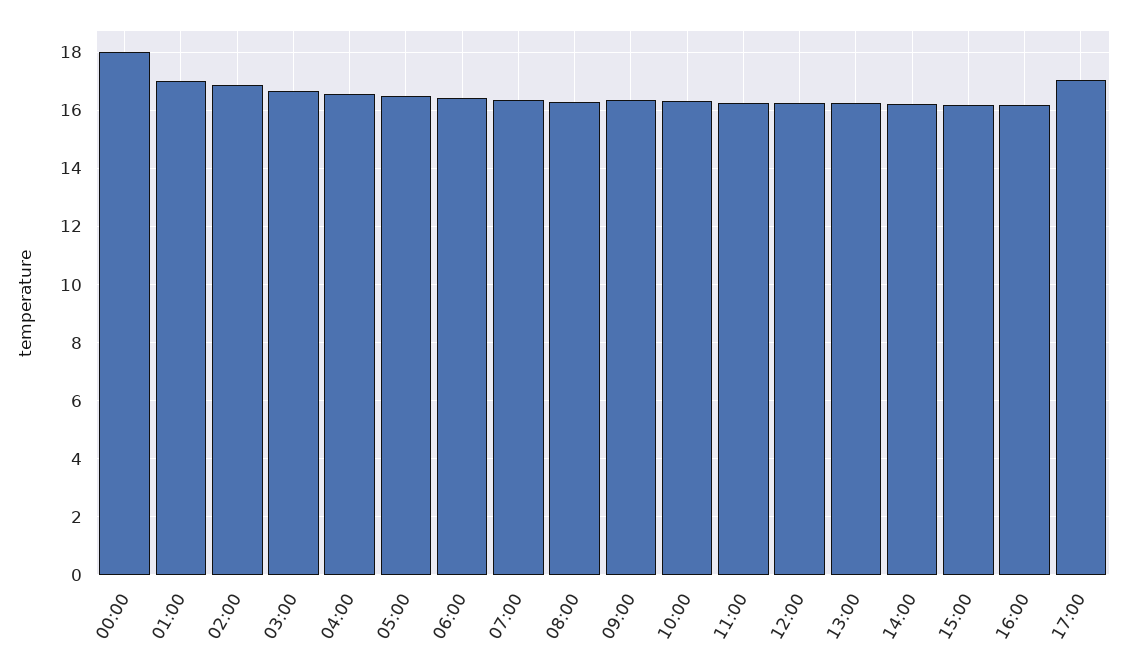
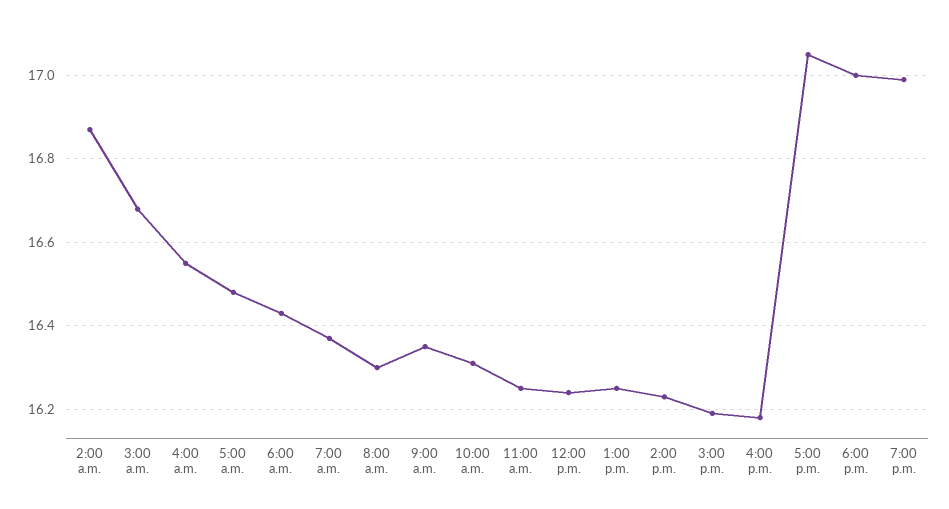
00:00: 18 -> none
01:00: 17 -> none
6:00 p.m.: none -> 17
7:00 p.m.: none -> 17

